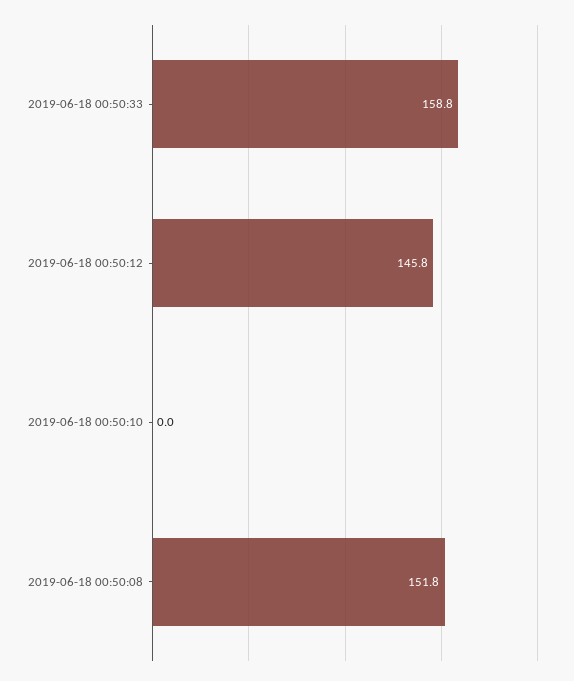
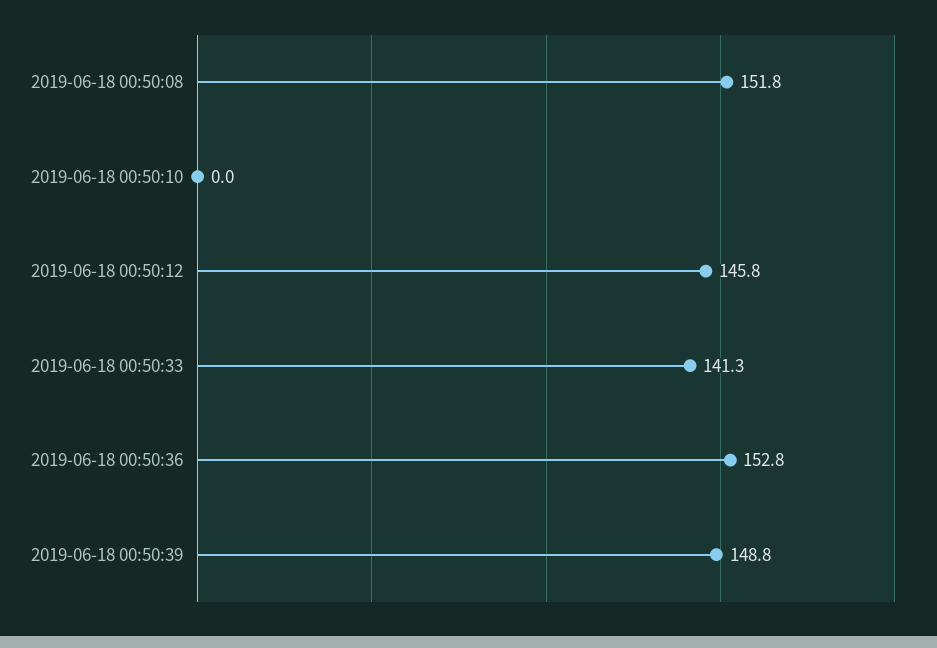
2019-06-18 00:50:33: 158.8 -> 141.3
2019-06-18 00:50:36: none -> 152.8
2019-06-18 00:50:39: none -> 148.8

